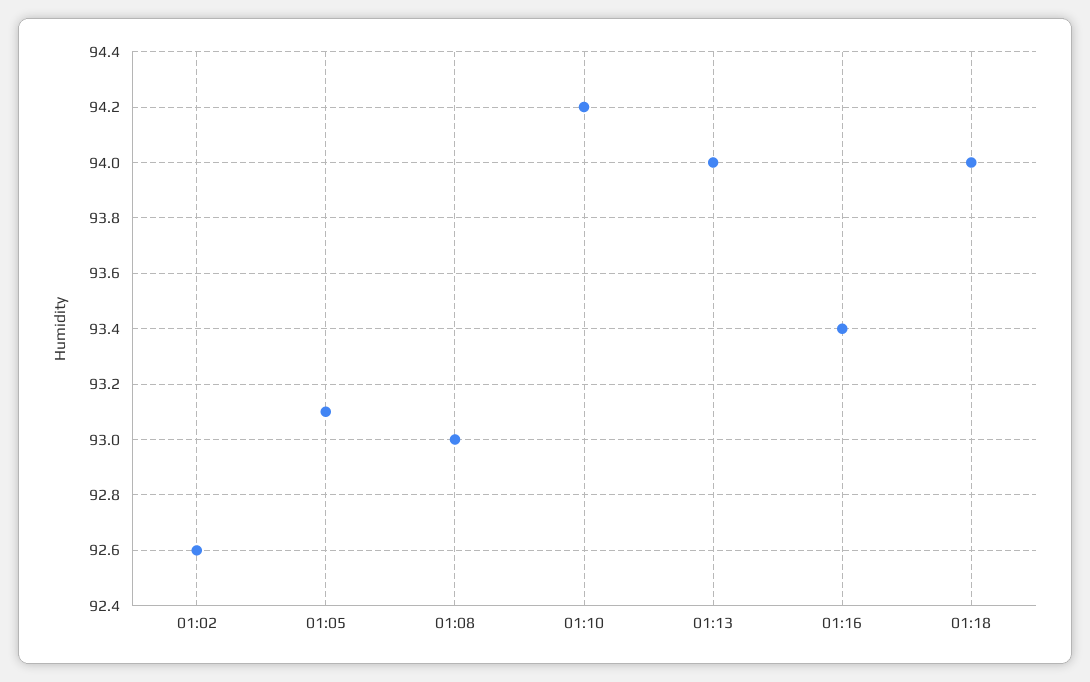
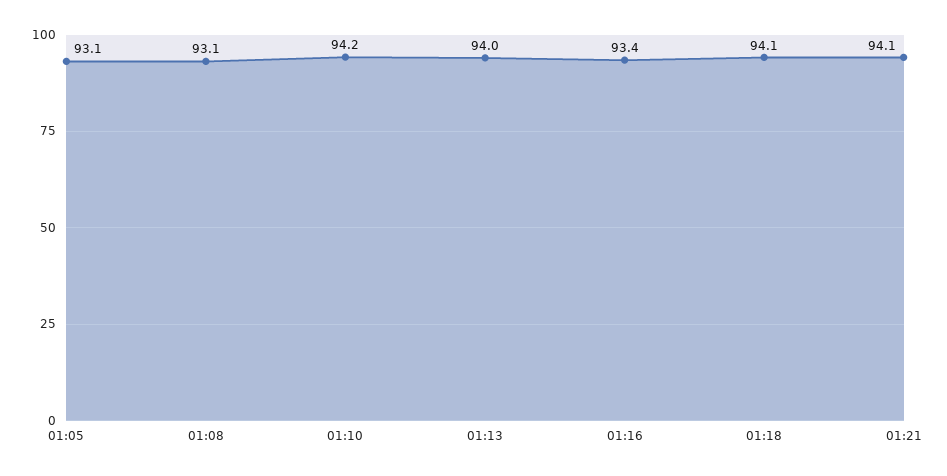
01:02: 92.6 -> none
01:08: 93 -> 93.1
01:18: 94 -> 94.1
01:21: none -> 94.1

